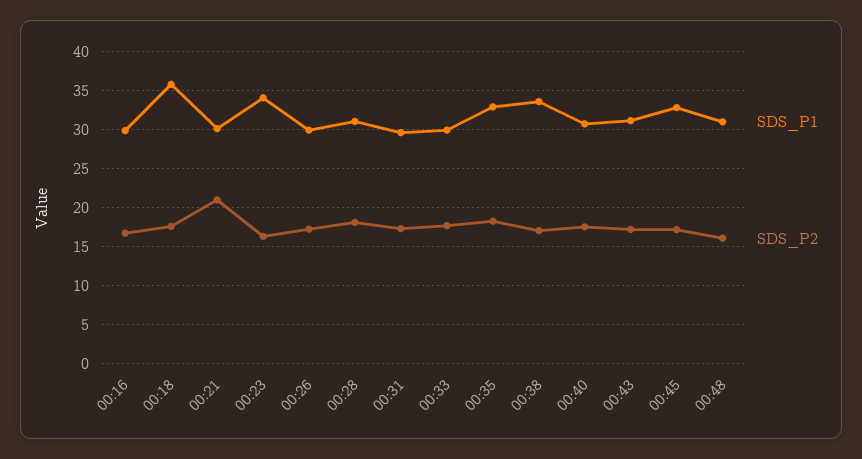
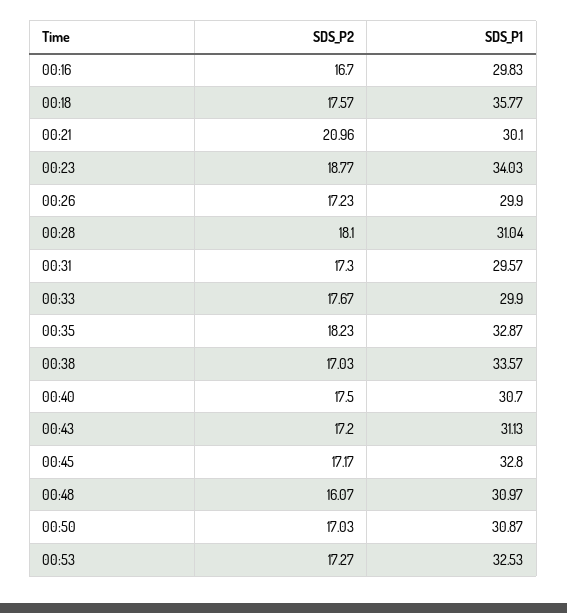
SDS_P2, 00:23: 16 -> 18.77
SDS_P2, 00:50: none -> 17.03
SDS_P1, 00:50: none -> 30.87
SDS_P2, 00:53: none -> 17.27
SDS_P1, 00:53: none -> 32.53

